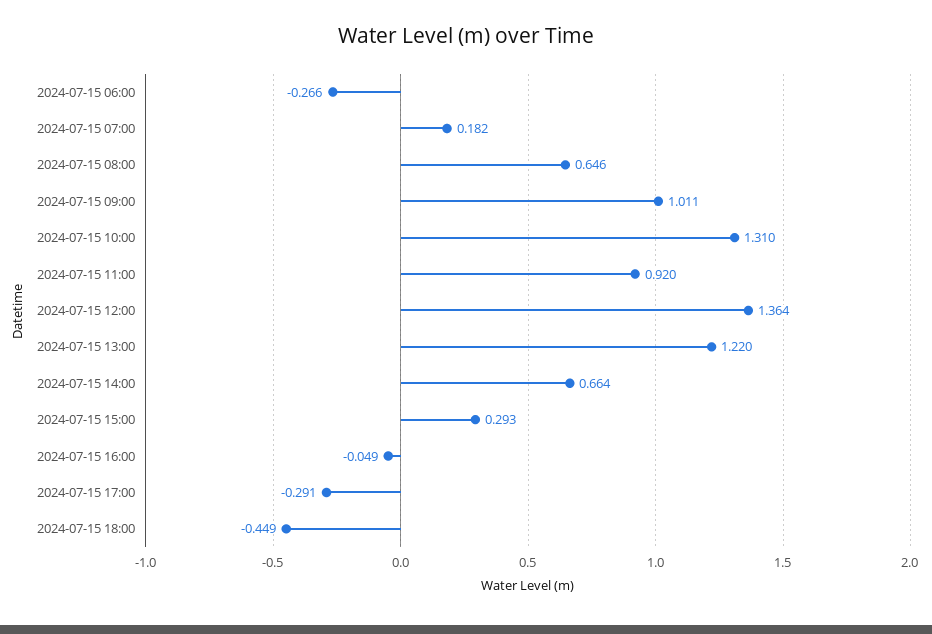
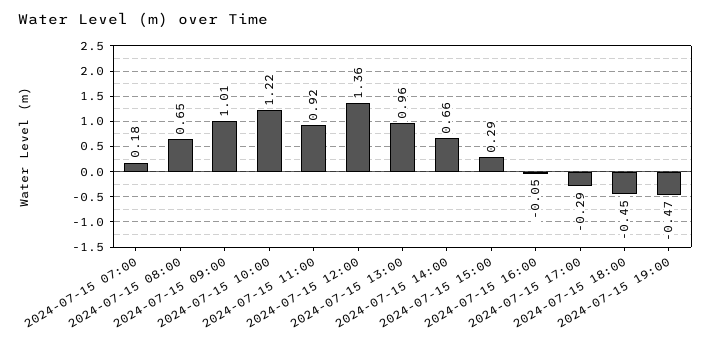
2024-07-15 06:00: -0.266 -> none
2024-07-15 10:00: 1.31 -> 1.22
2024-07-15 13:00: 1.22 -> 0.96
2024-07-15 19:00: none -> -0.47

